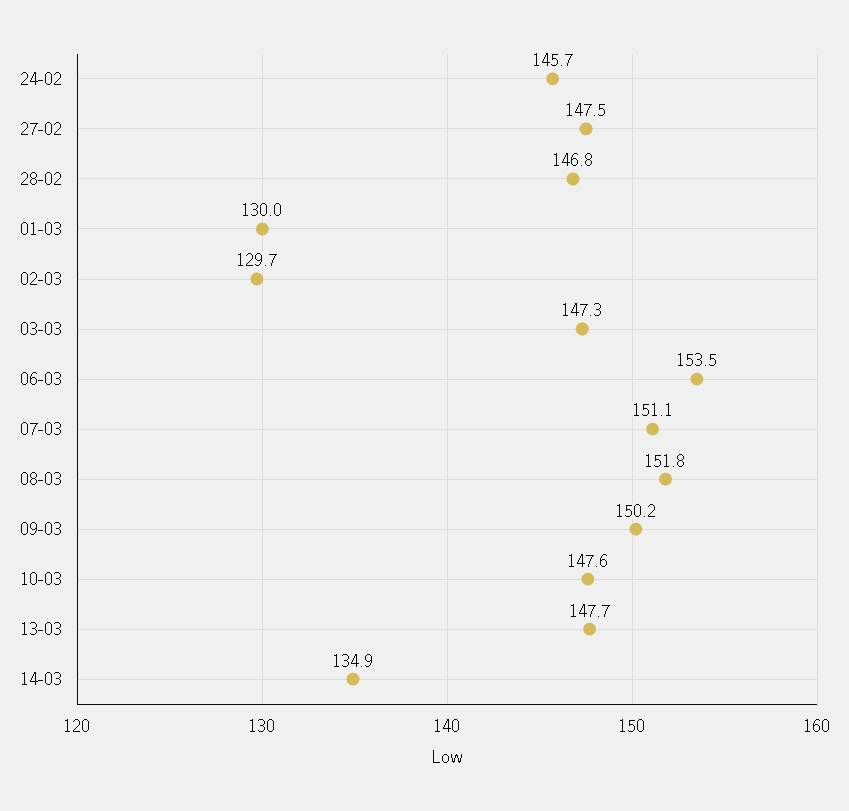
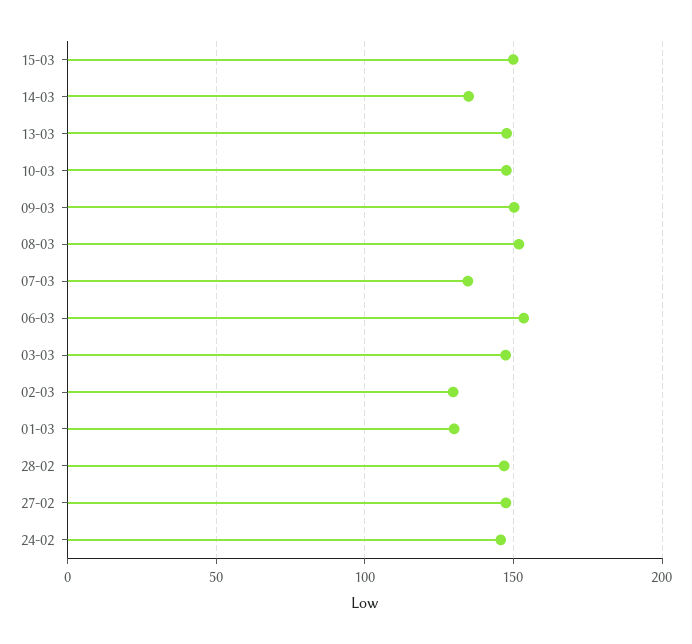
07-03: 151.1 -> 135
15-03: none -> 150

